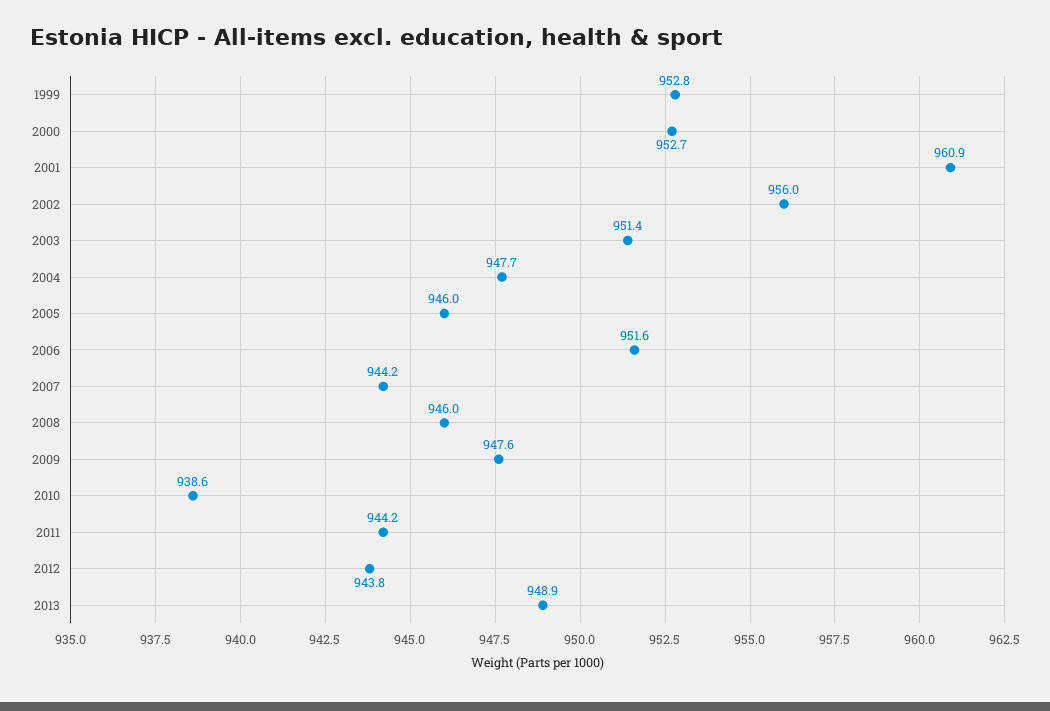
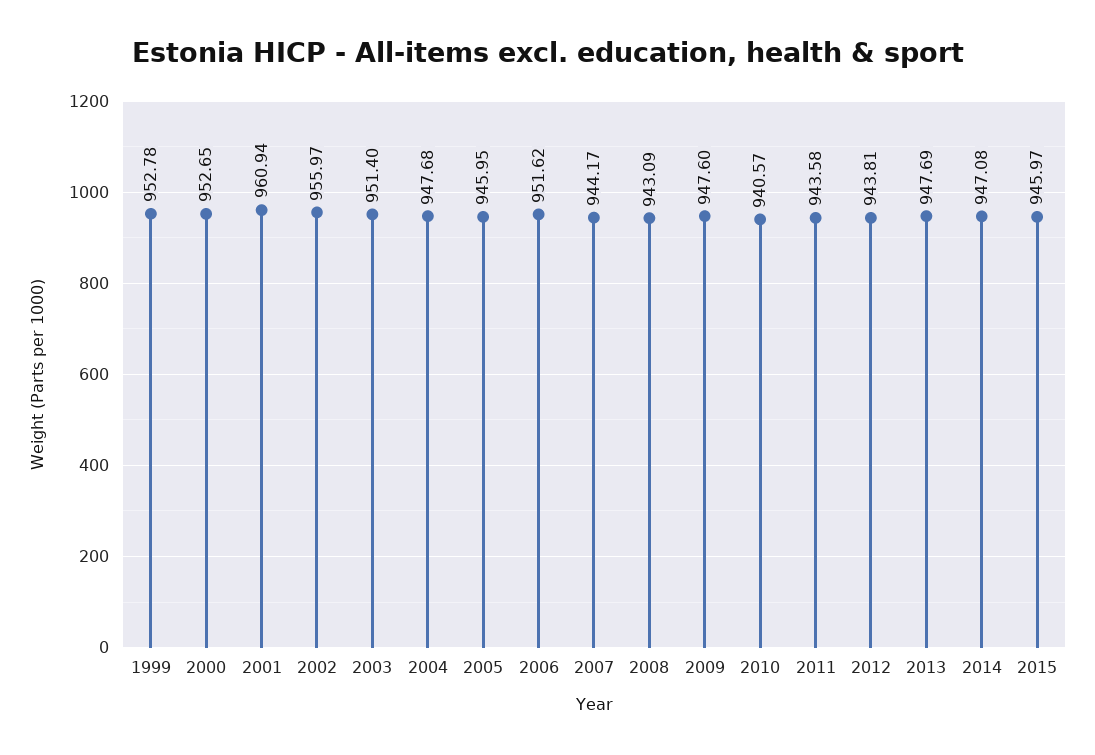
2008: 946 -> 943.09
2010: 938.6 -> 940.57
2011: 944.2 -> 943.58
2013: 948.9 -> 947.69
2014: none -> 947.08
2015: none -> 945.97

